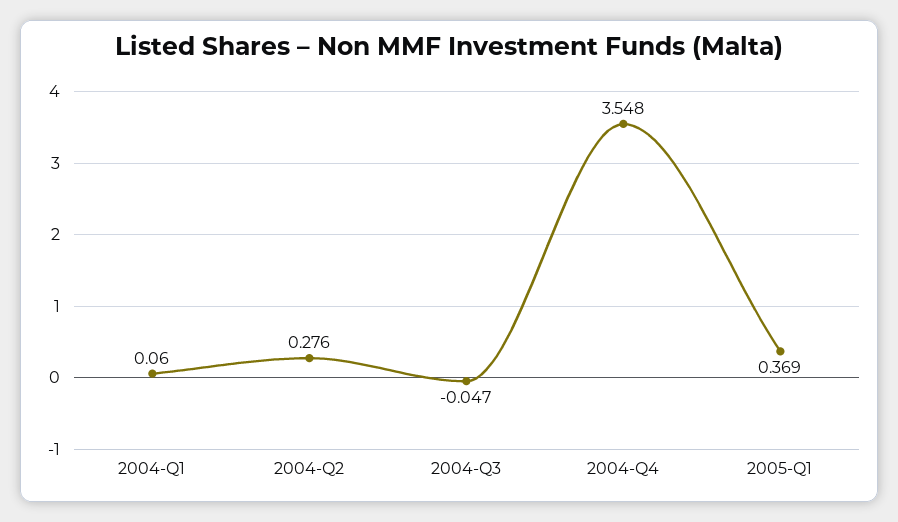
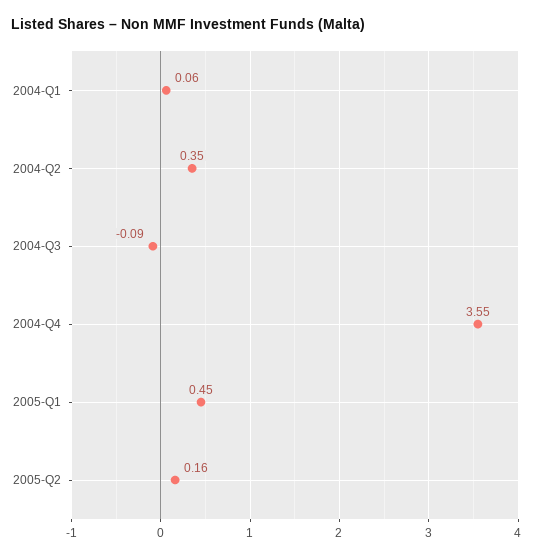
2004-Q2: 0.276 -> 0.35
2004-Q3: -0.047 -> -0.09
2005-Q1: 0.369 -> 0.45
2005-Q2: none -> 0.16

